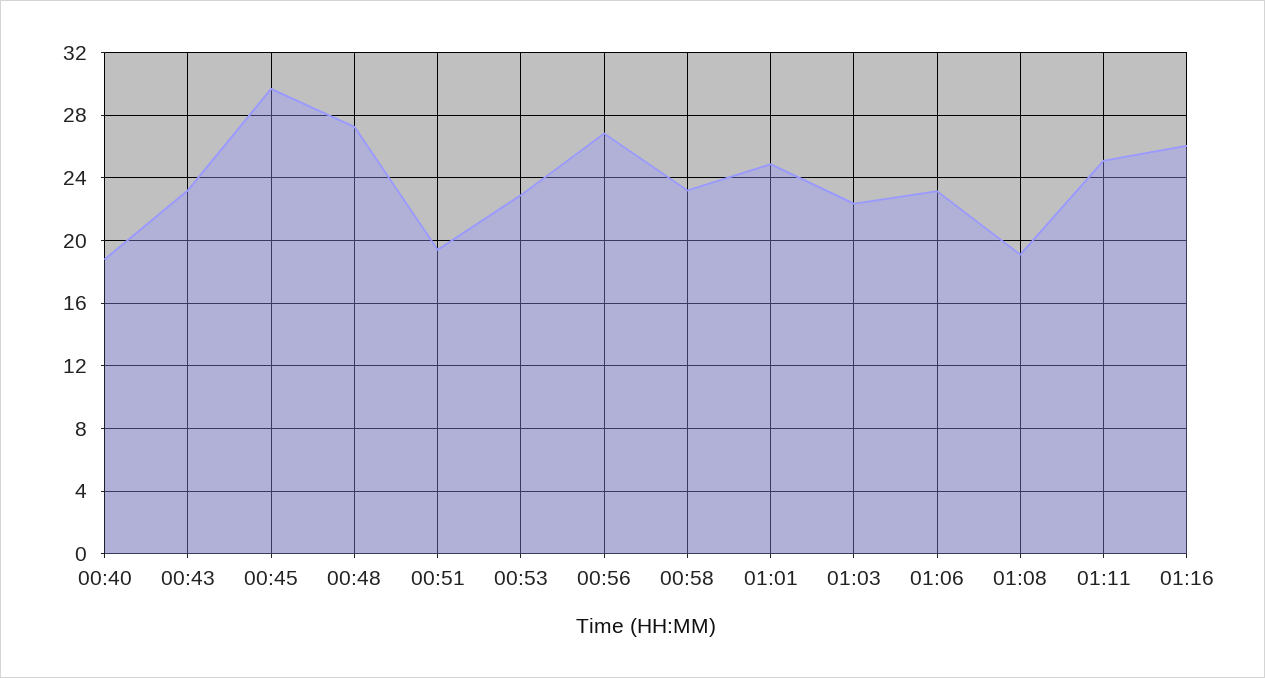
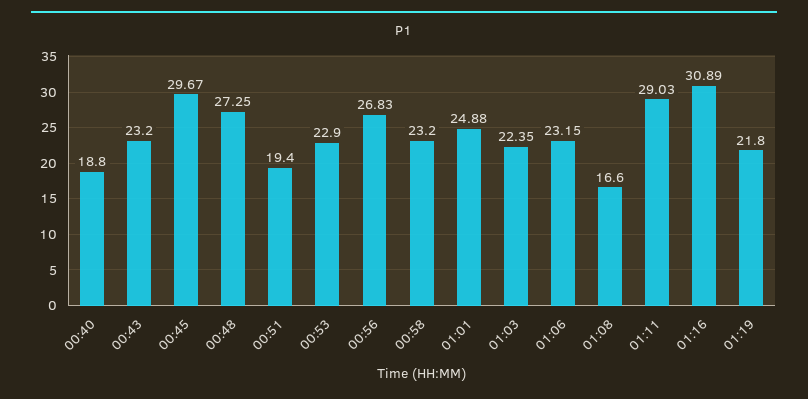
01:08: 19 -> 16.6
01:11: 25 -> 29.03
01:16: 26 -> 30.89
01:19: none -> 21.8

